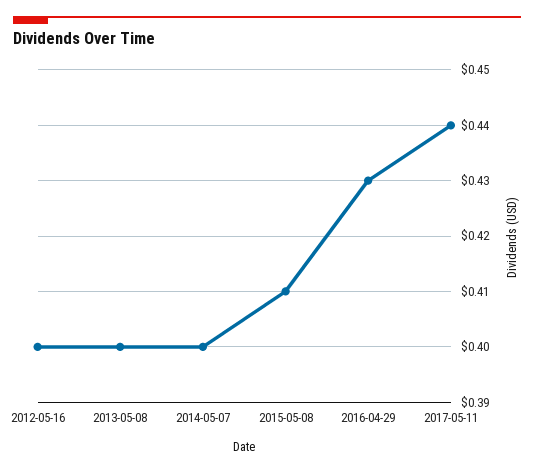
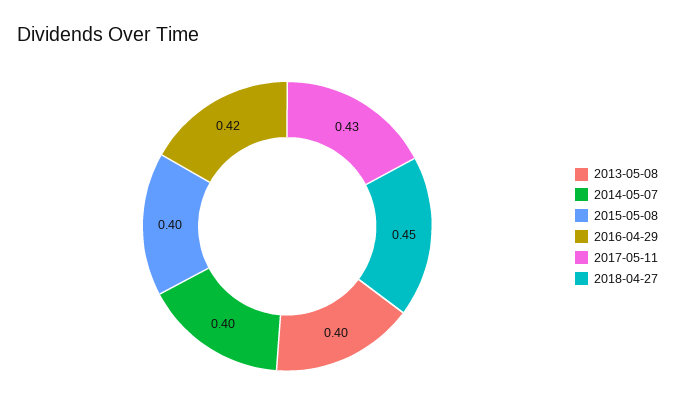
2012-05-16: 0.4 -> none
2015-05-08: 0.41 -> 0.4
2016-04-29: 0.43 -> 0.42
2017-05-11: 0.44 -> 0.43
2018-04-27: none -> 0.45

